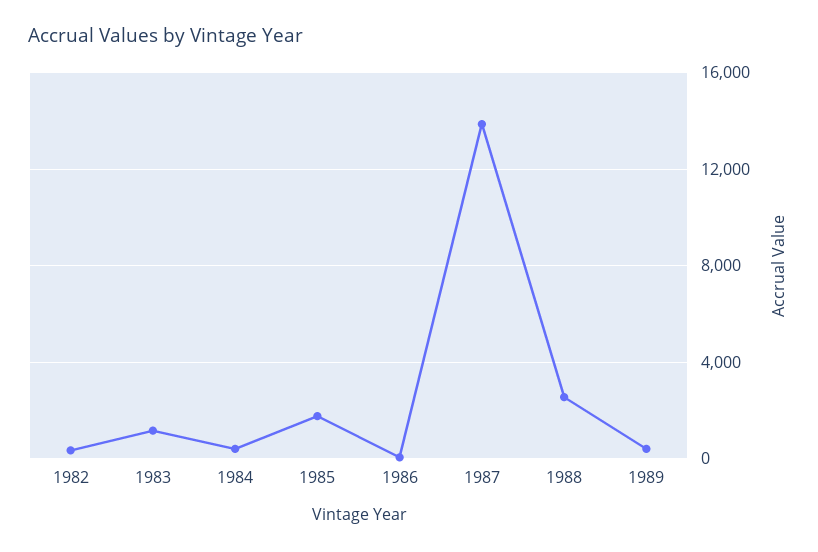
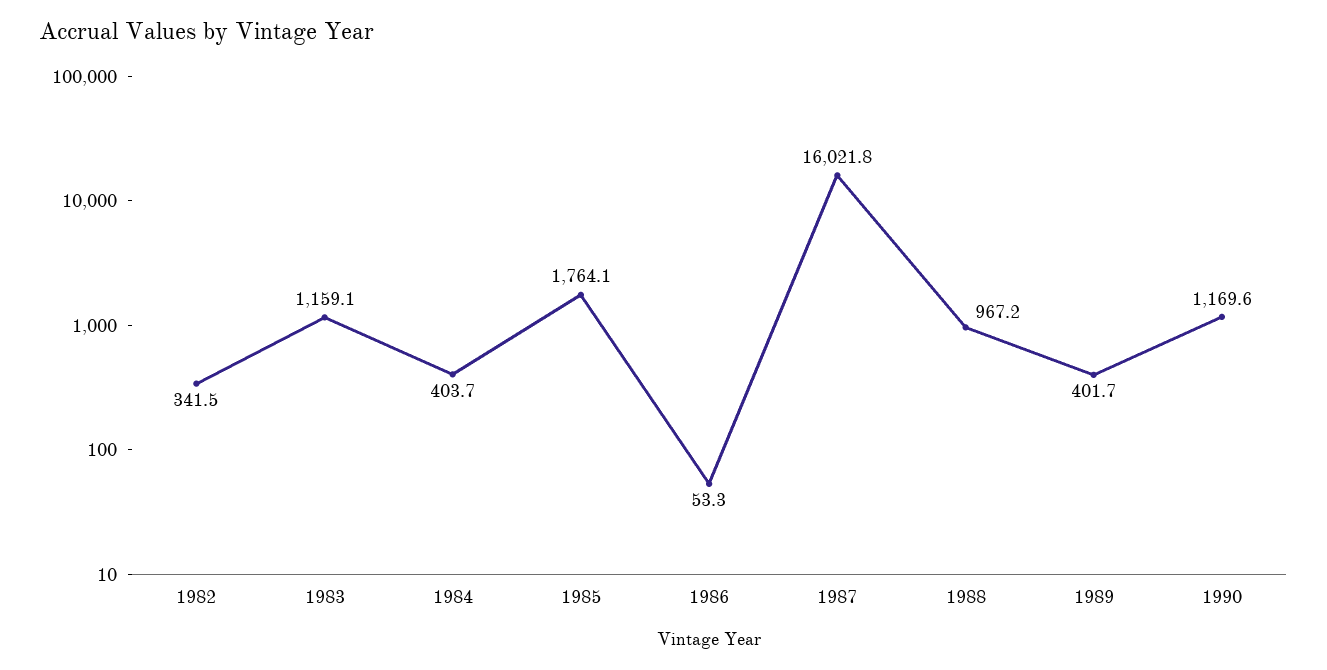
1987: 14000 -> 16021.8
1988: 2500 -> 967.2
1990: none -> 1169.6

